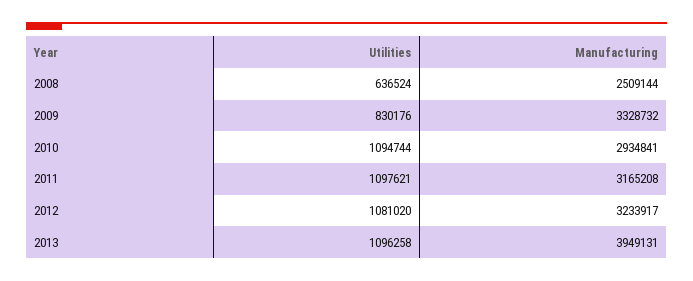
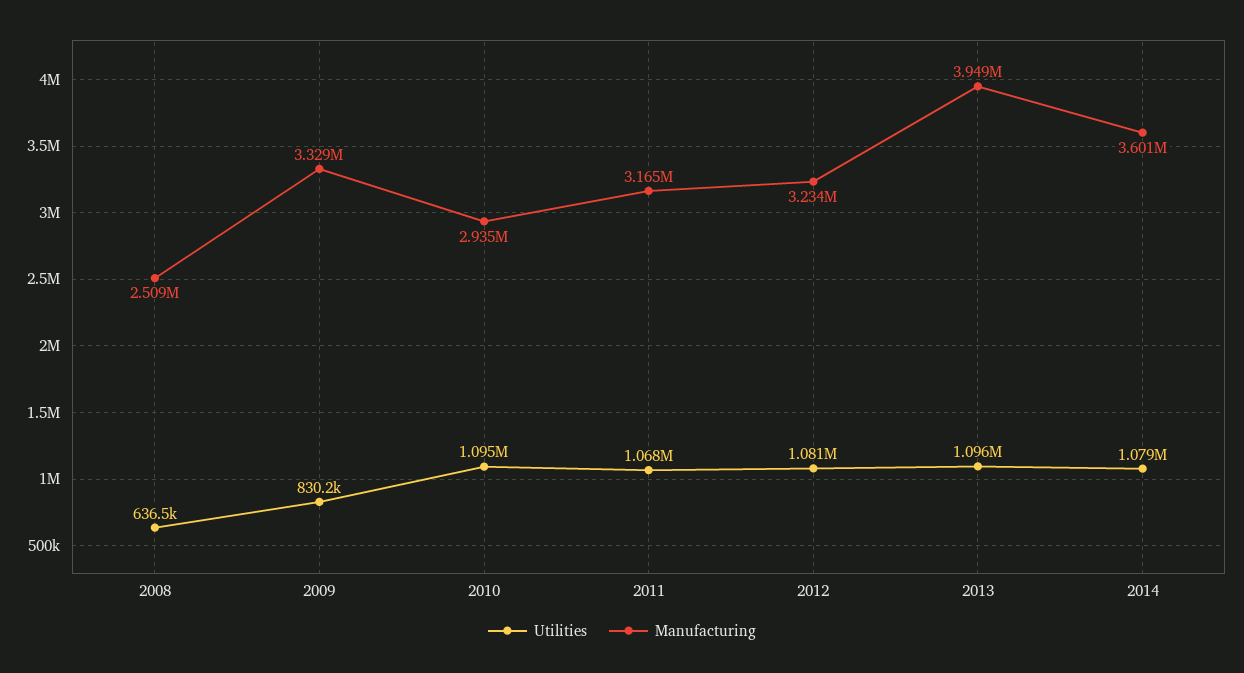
Utilities, 2011: 1097621 -> 1068000
Utilities, 2014: none -> 1079000
Manufacturing, 2014: none -> 3601000

